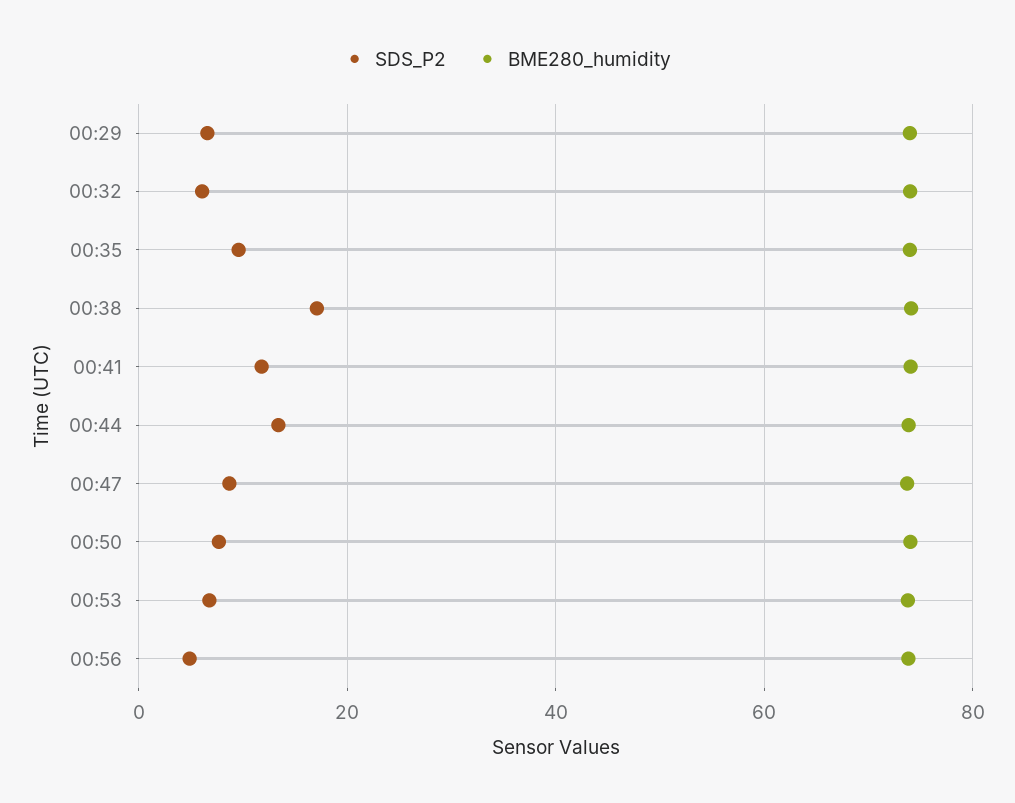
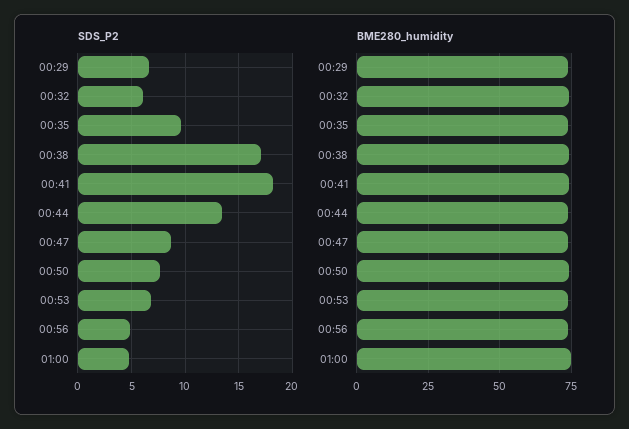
SDS_P2, 00:41: 12 -> 18
SDS_P2, 01:00: none -> 5
BME280_humidity, 01:00: none -> 75

